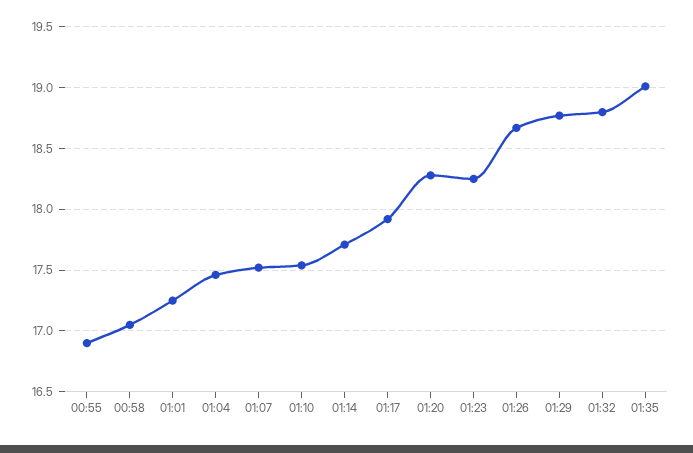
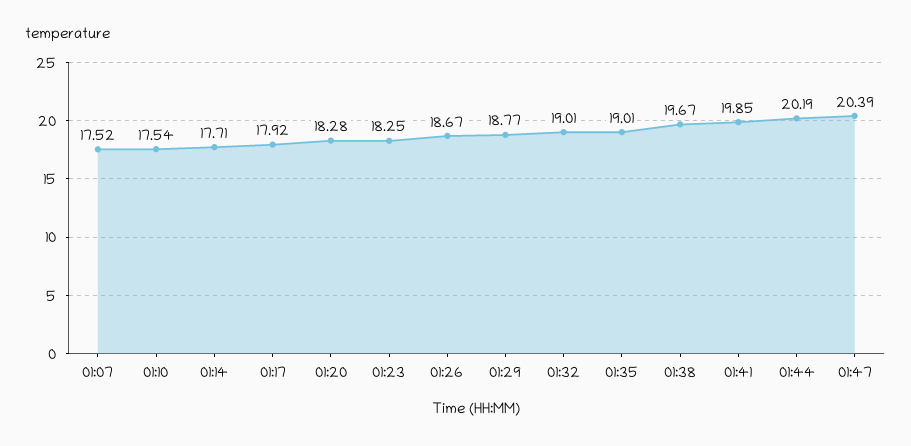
00:55: 16.9 -> none
00:58: 17.05 -> none
01:01: 17.25 -> none
01:04: 17.45 -> none
01:32: 18.8 -> 19.01
01:38: none -> 19.67
01:41: none -> 19.85
01:44: none -> 20.19
01:47: none -> 20.39

